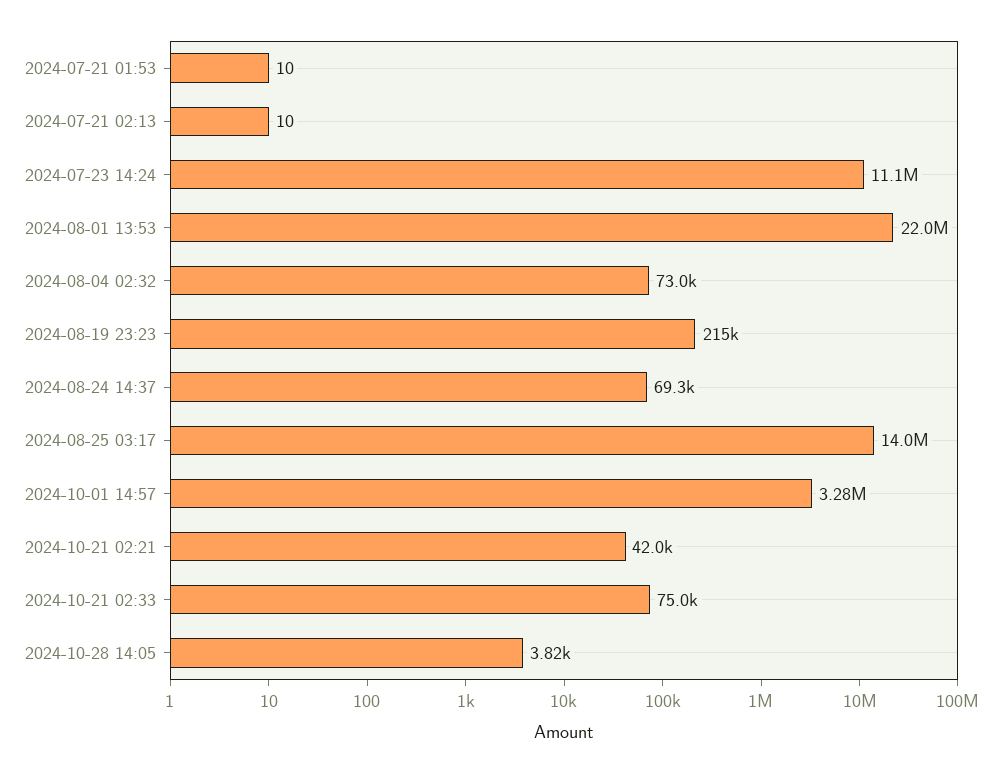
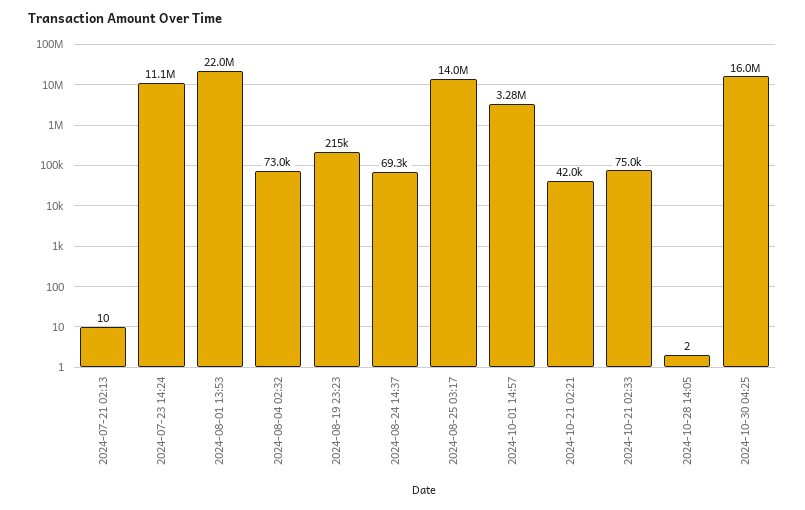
2024-07-21 01:53: 10 -> none
2024-10-28 14:05: 3820 -> 2
2024-10-30 04:25: none -> 16000000

